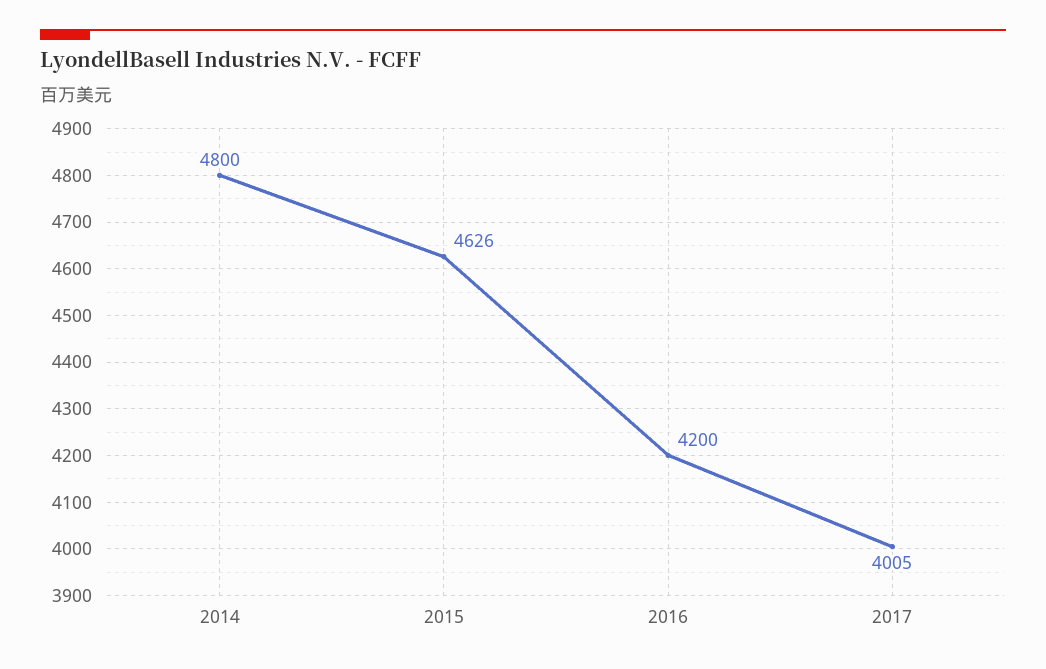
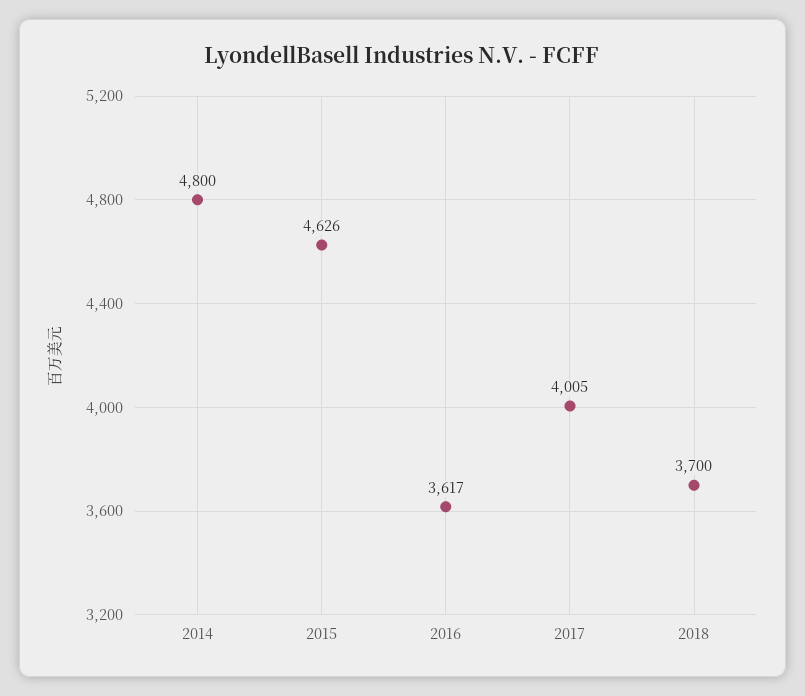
2016: 4200 -> 3617
2018: none -> 3700

